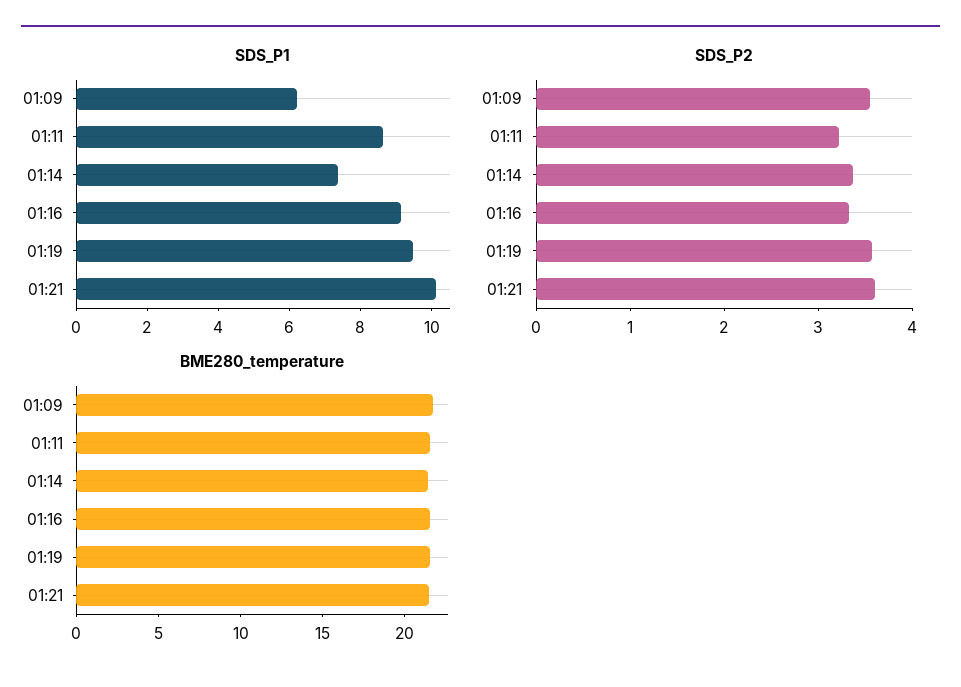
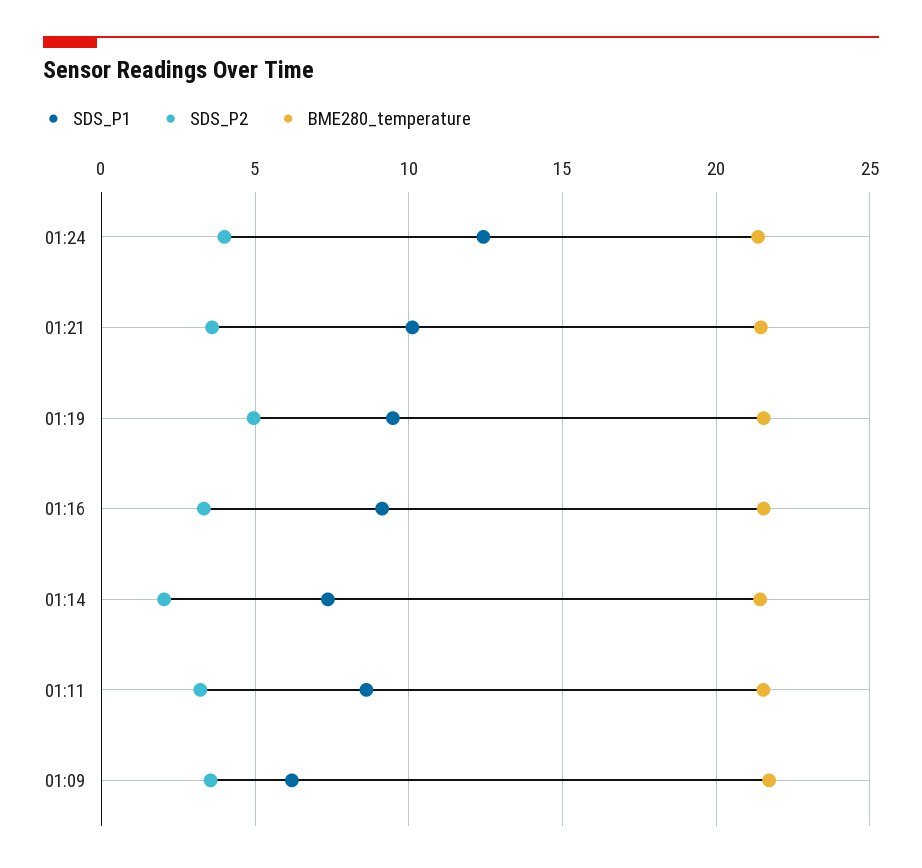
SDS_P2, 01:14: 3.4 -> 2
SDS_P2, 01:19: 3.6 -> 5
SDS_P1, 01:24: none -> 12.5
SDS_P2, 01:24: none -> 4
BME280_temperature, 01:24: none -> 21.5

